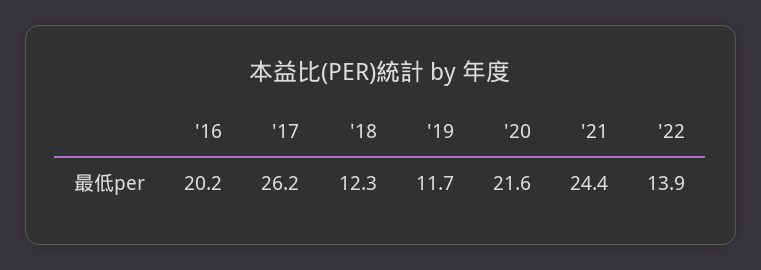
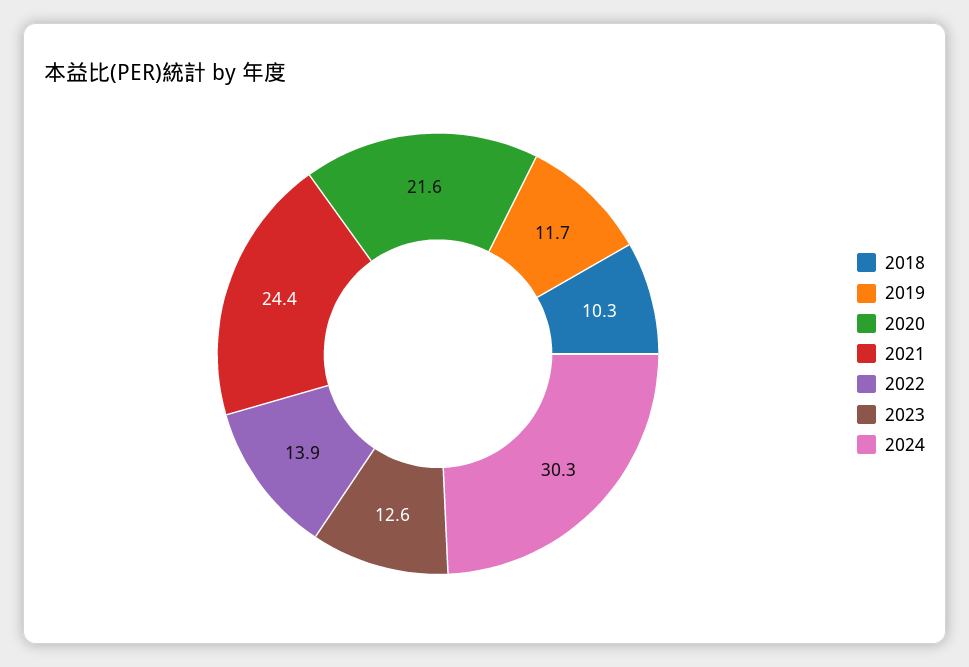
'16: 20.2 -> none
'17: 26.2 -> none
'18: 12.3 -> 10.3
2023: none -> 12.6
2024: none -> 30.3

